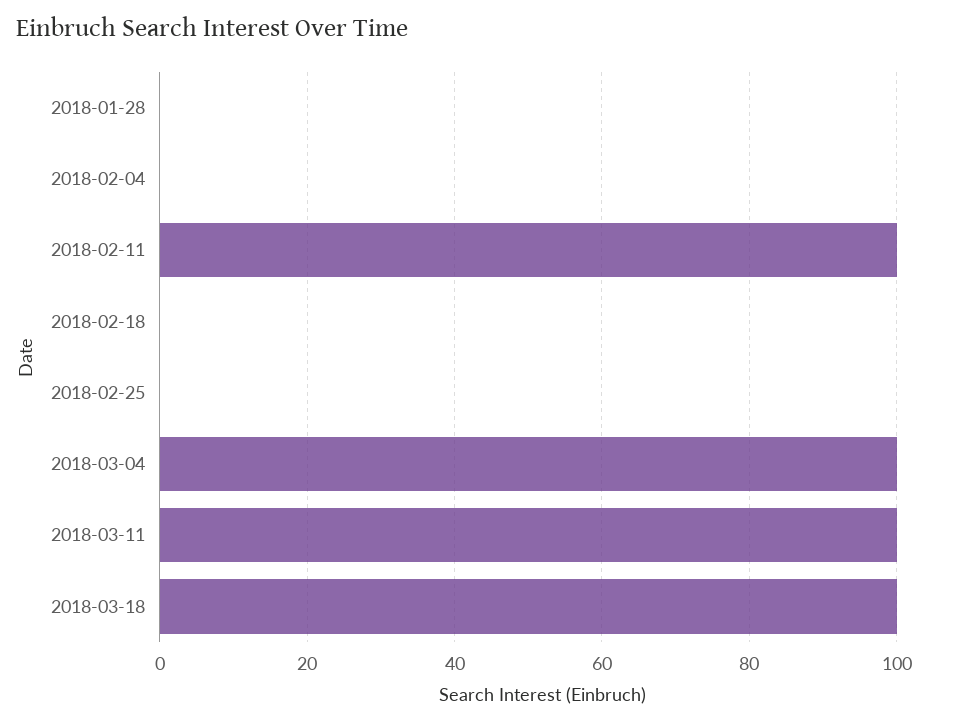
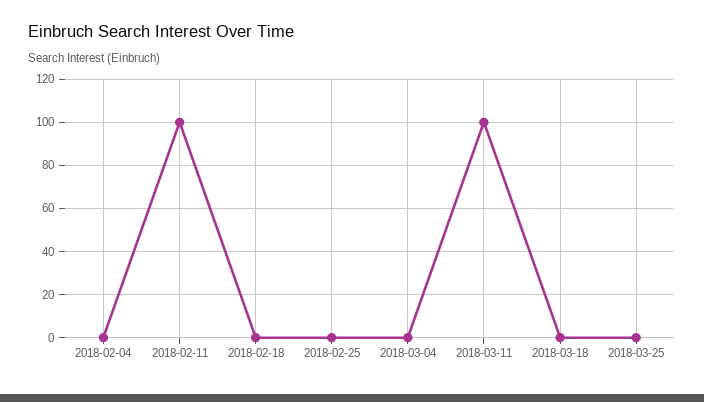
2018-01-28: 0 -> none
2018-03-04: 100 -> 0
2018-03-18: 100 -> 0
2018-03-25: none -> 0

